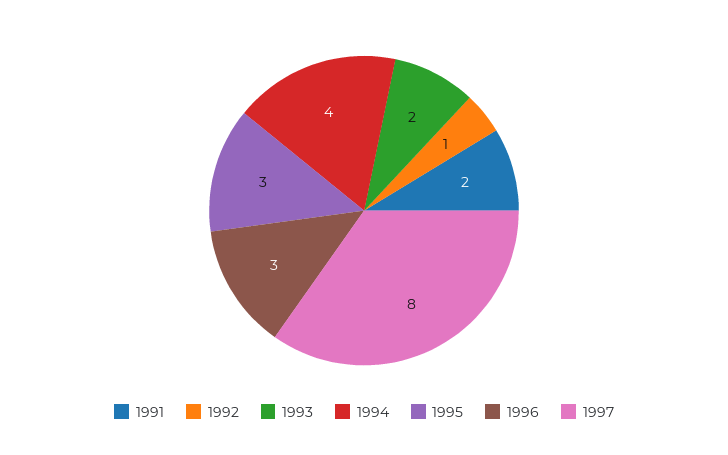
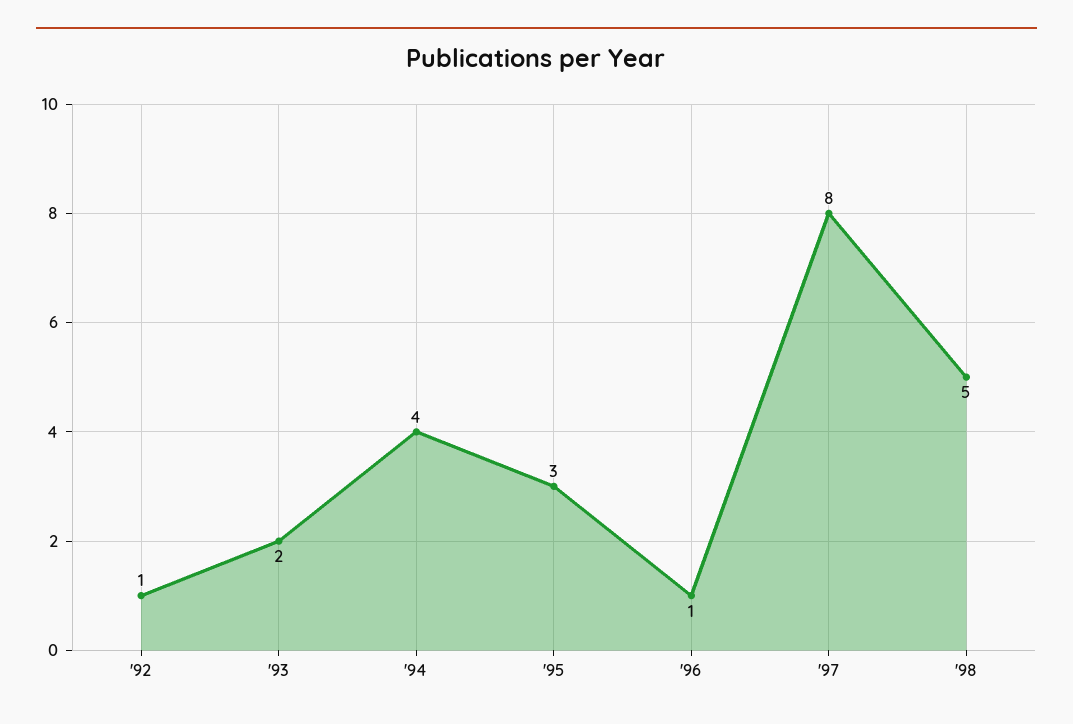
1991: 2 -> none
1996: 3 -> 1
'98: none -> 5

